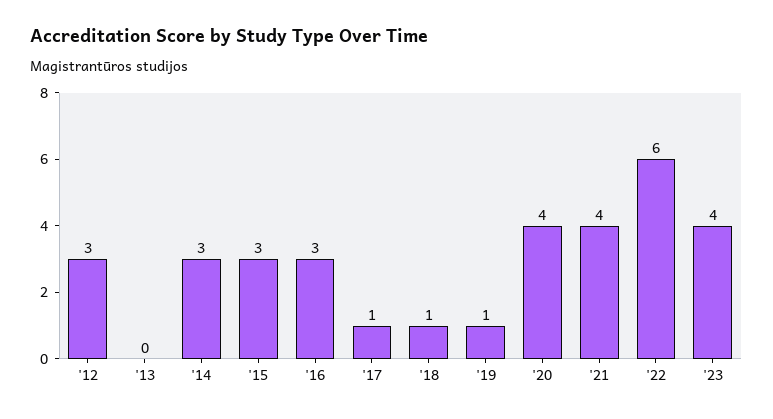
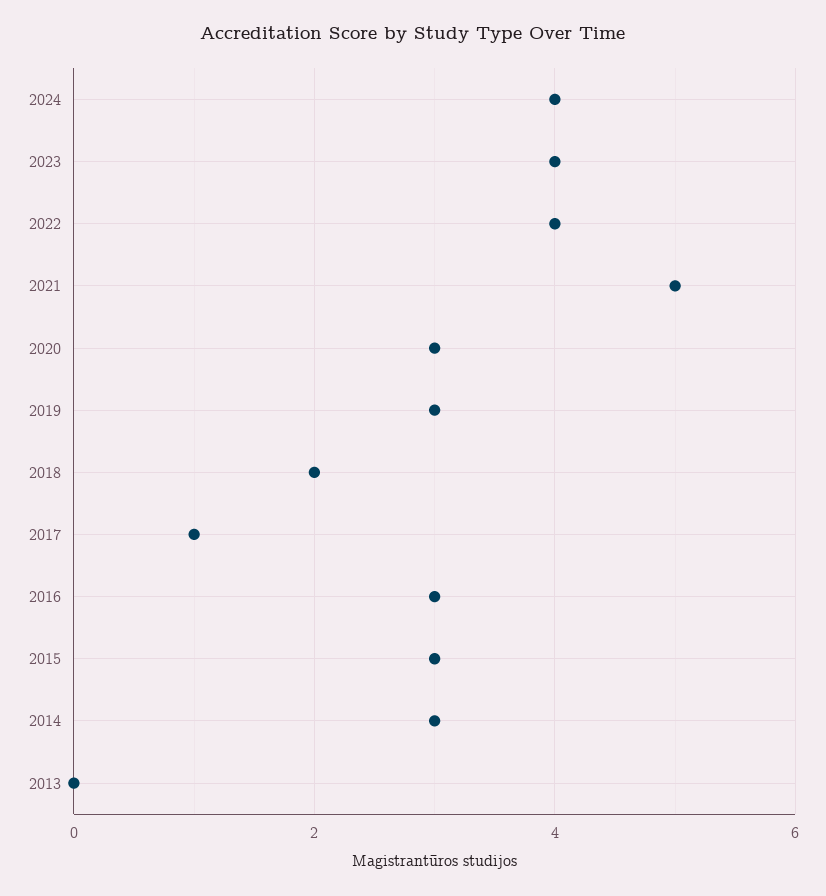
'12: 3 -> none
'18: 1 -> 2
'19: 1 -> 3
'20: 4 -> 3
'21: 4 -> 5
'22: 6 -> 4
2024: none -> 4

